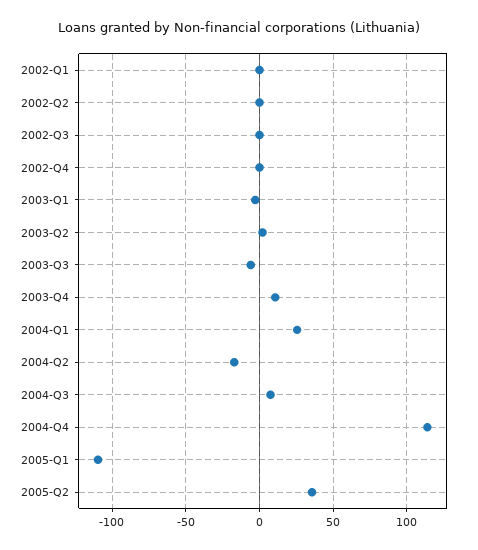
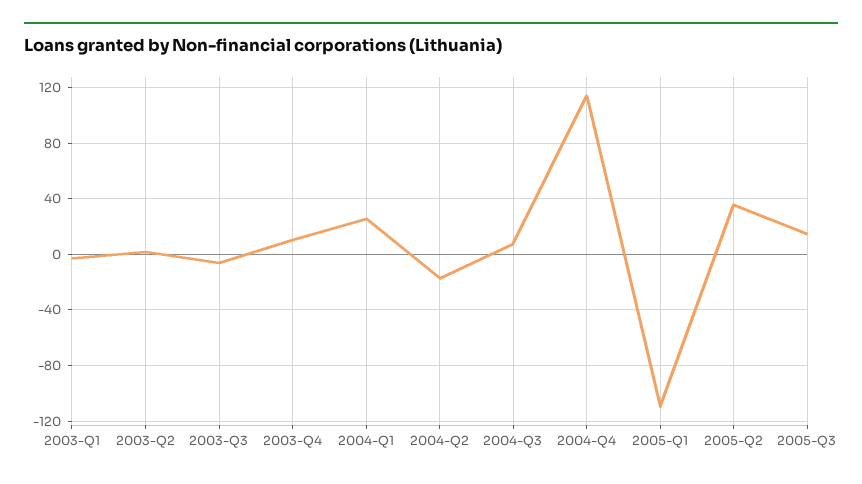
2002-Q1: 0 -> none
2002-Q2: 0 -> none
2002-Q3: 0 -> none
2002-Q4: 0 -> none
2005-Q3: none -> 15

